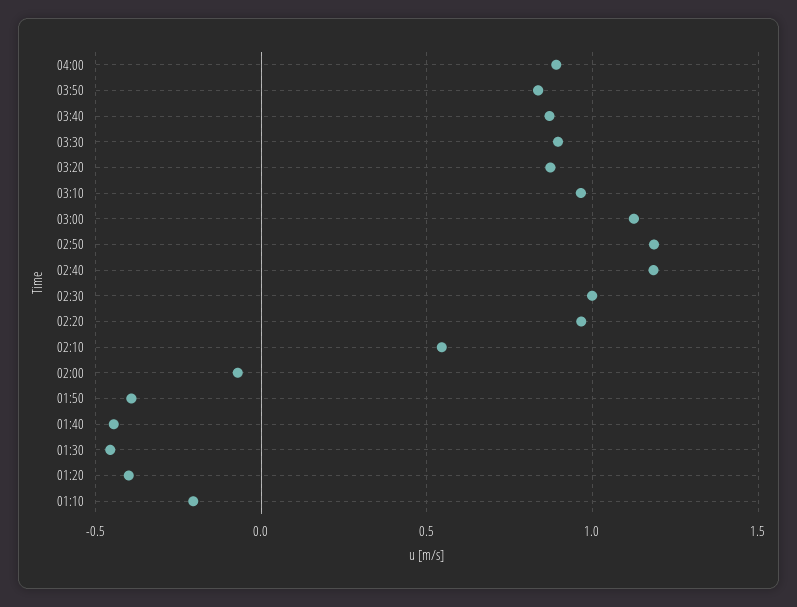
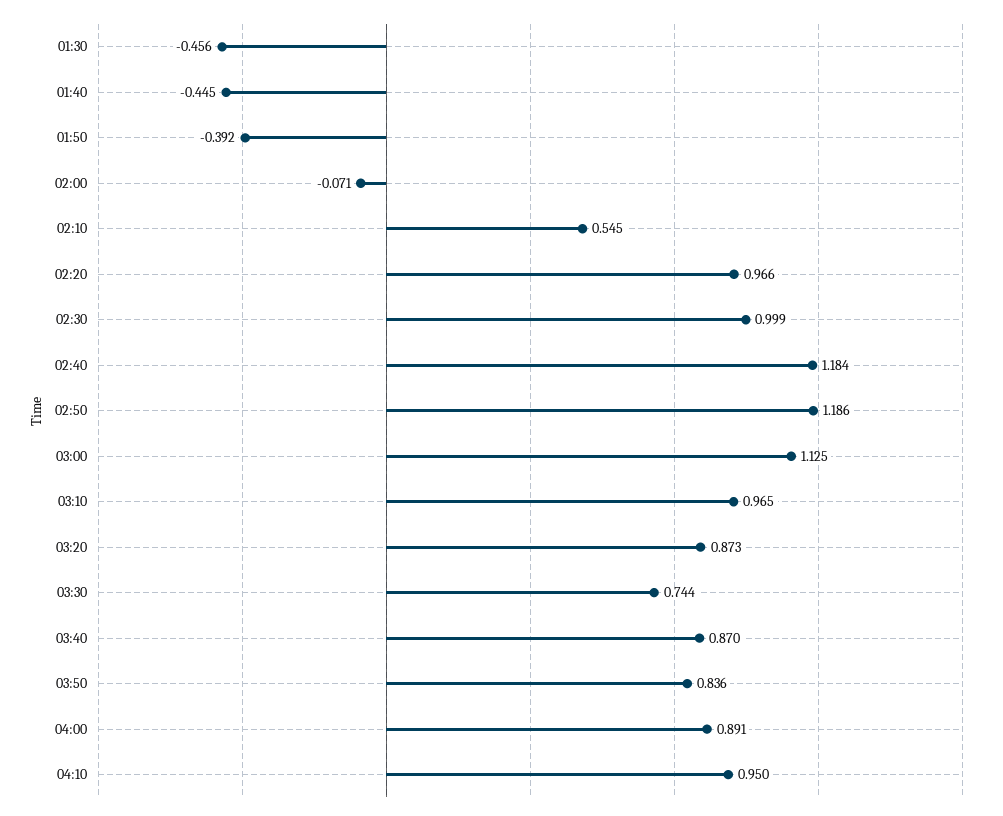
03:30: 0.9 -> 0.744
01:20: -0.4 -> none
01:10: -0.2 -> none
04:10: none -> 0.95

